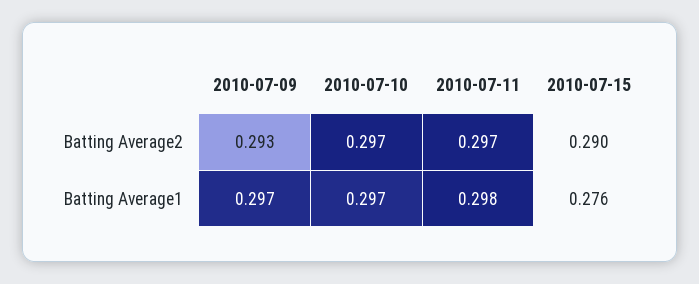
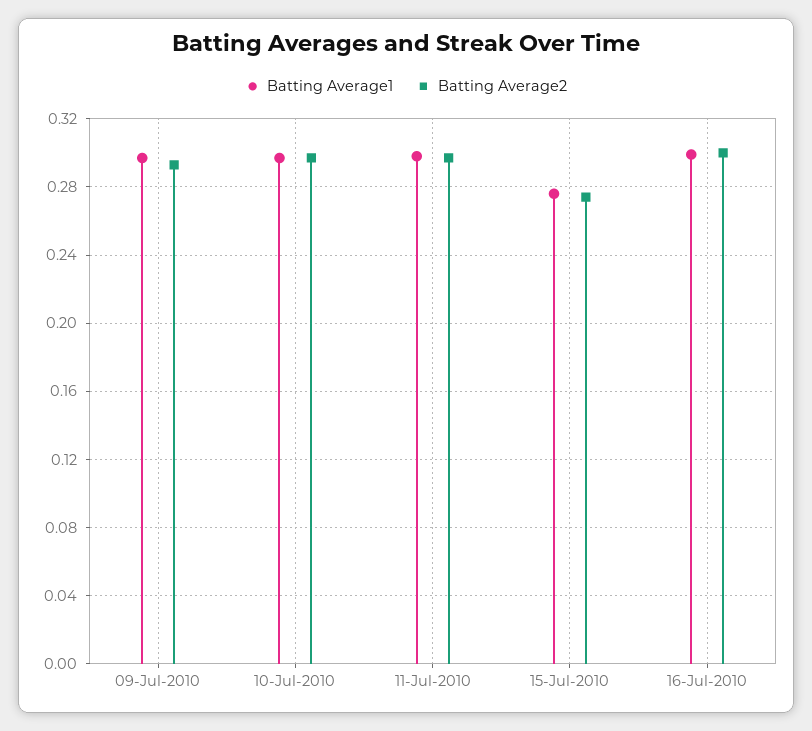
Batting Average2, 2010-07-15: 0.29 -> 0.275
Batting Average1, 16-Jul-2010: none -> 0.3
Batting Average2, 16-Jul-2010: none -> 0.3

